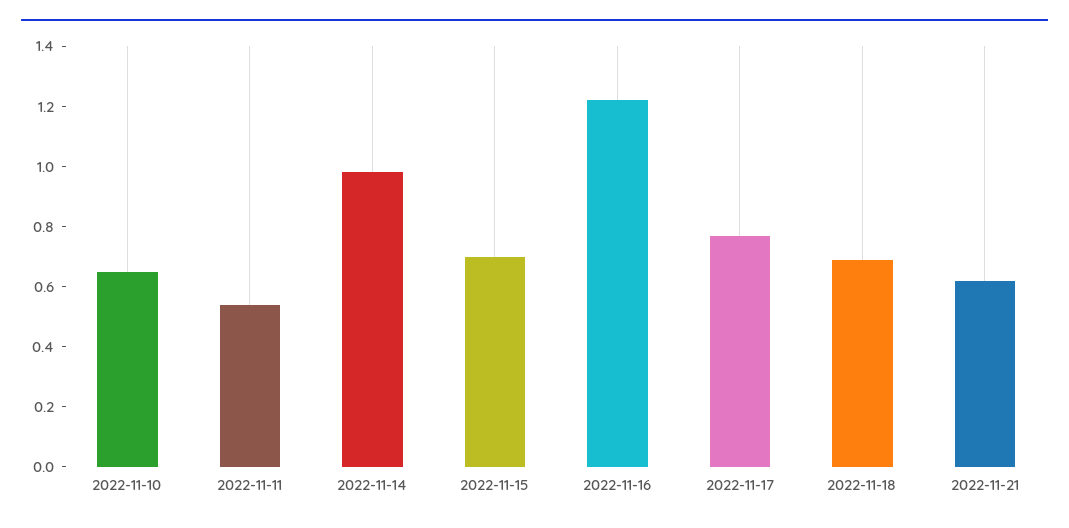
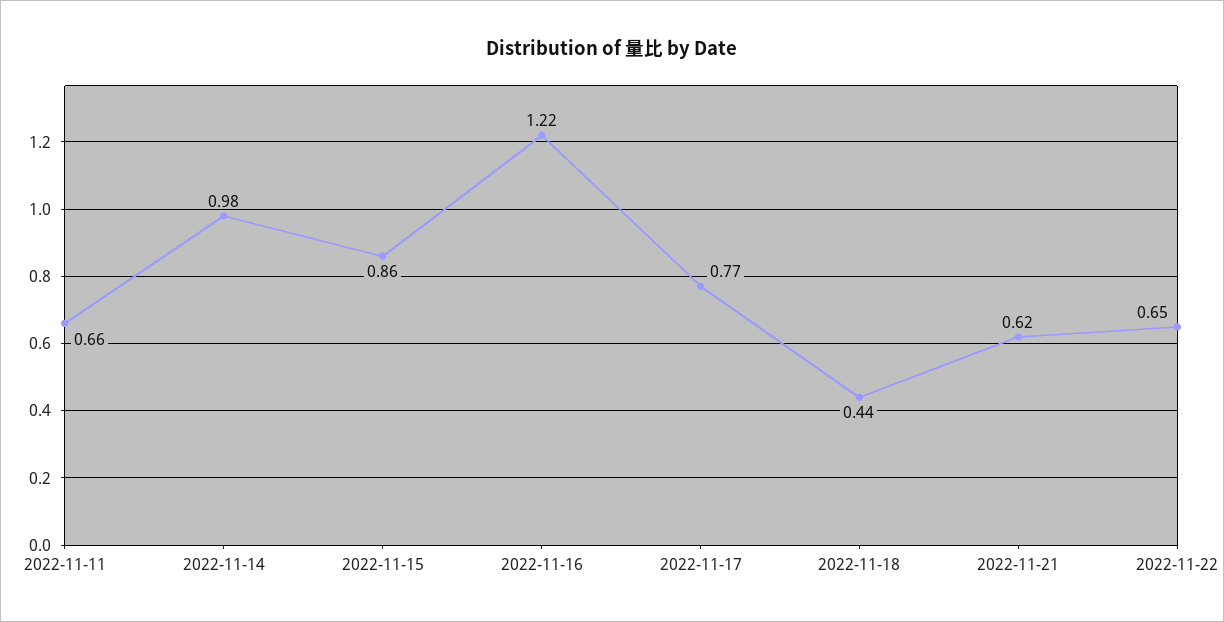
2022-11-10: 0.65 -> none
2022-11-11: 0.55 -> 0.66
2022-11-15: 0.7 -> 0.86
2022-11-18: 0.7 -> 0.44
2022-11-22: none -> 0.65

